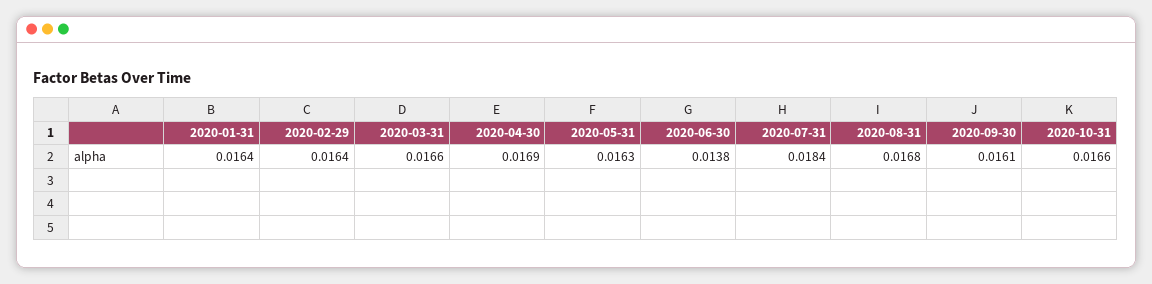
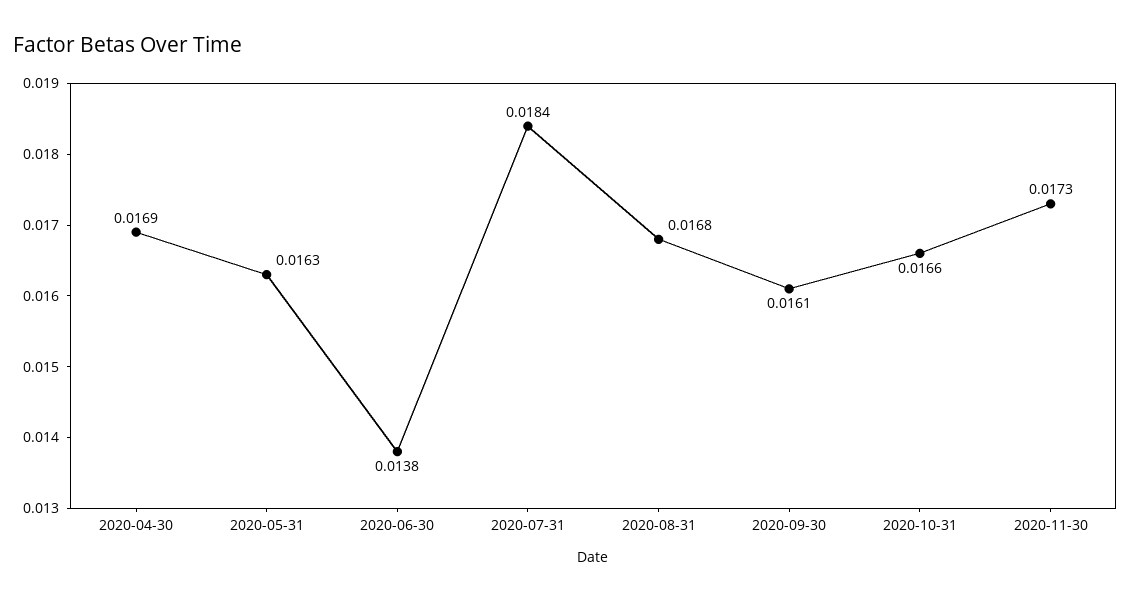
2020-01-31: 0.0164 -> none
2020-02-29: 0.0164 -> none
2020-03-31: 0.0166 -> none
2020-11-30: none -> 0.0173

